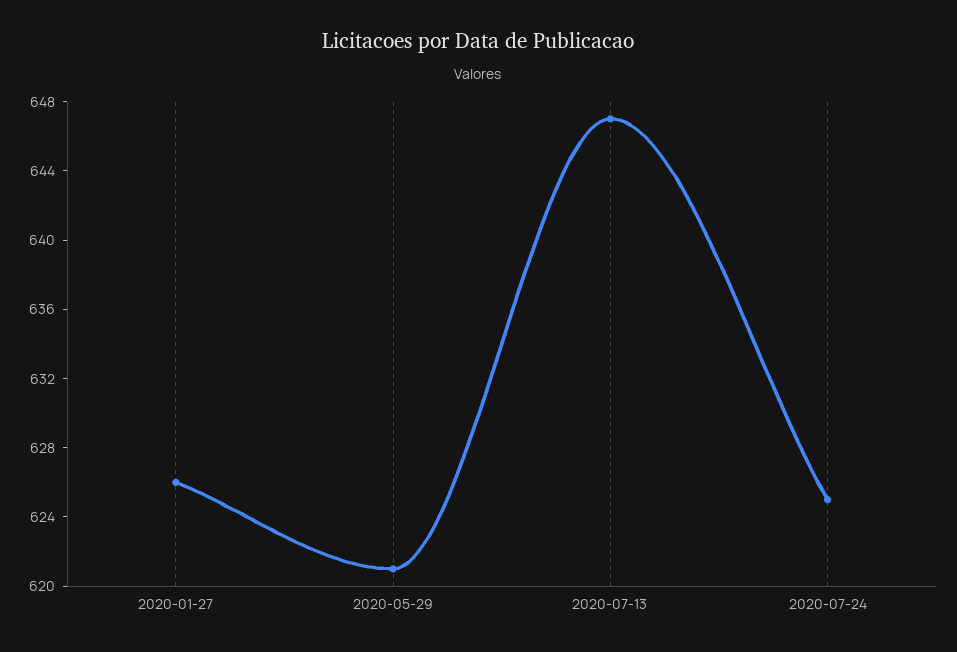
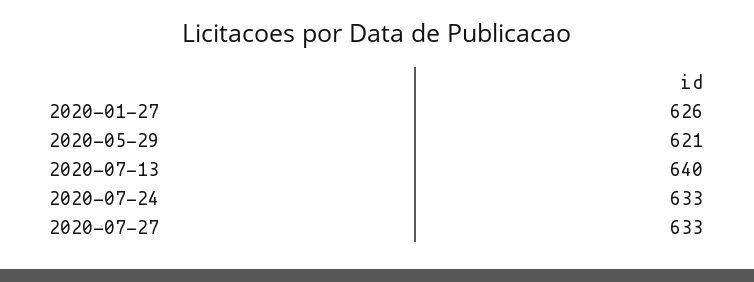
2020-07-13: 647 -> 640
2020-07-24: 625 -> 633
2020-07-27: none -> 633

